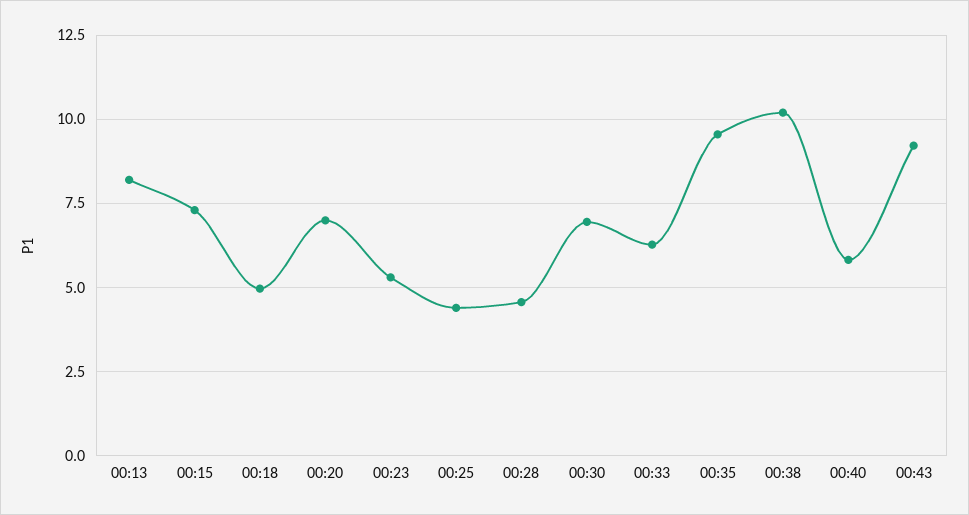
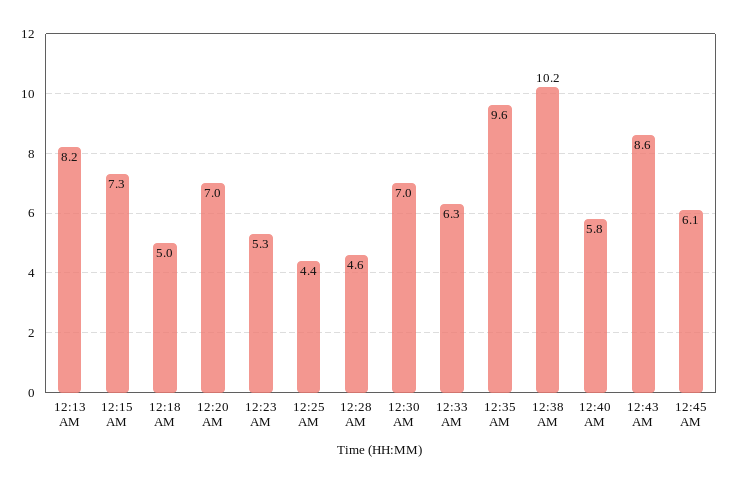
00:43: 9.25 -> 8.6
12:45 AM: none -> 6.1

